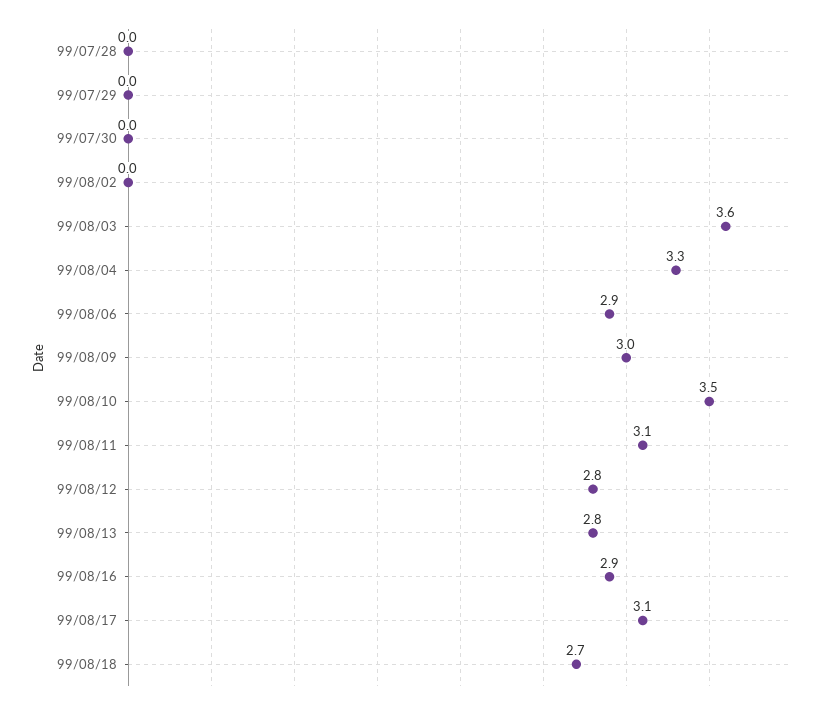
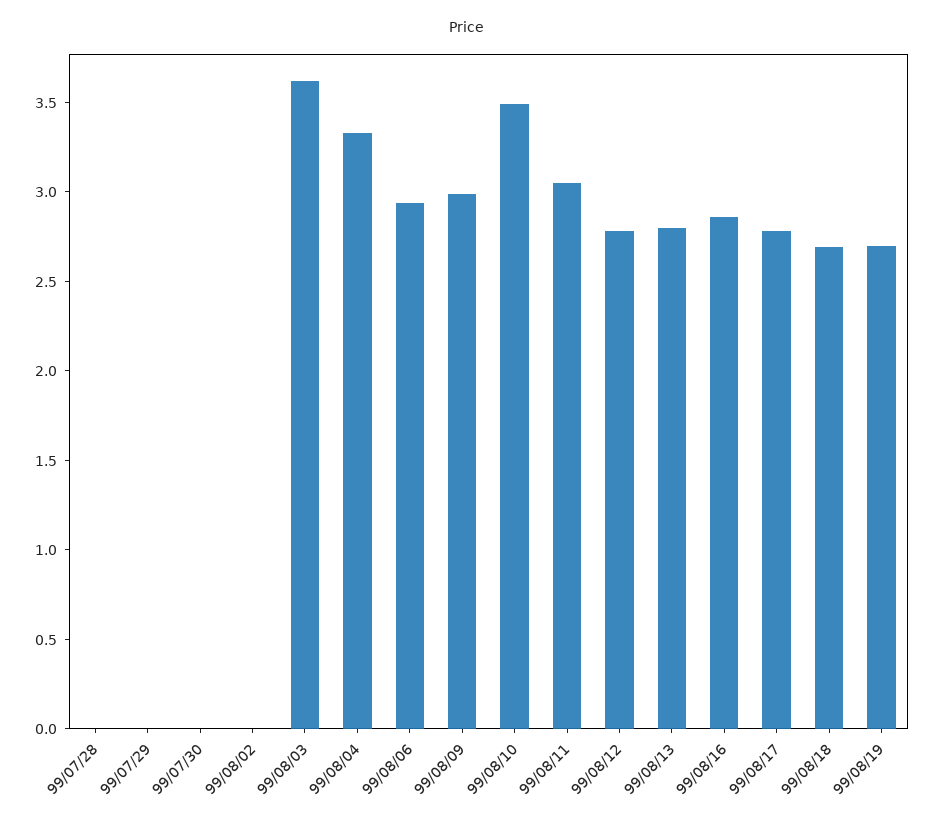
99/08/17: 3.1 -> 2.8
99/08/19: none -> 2.7

